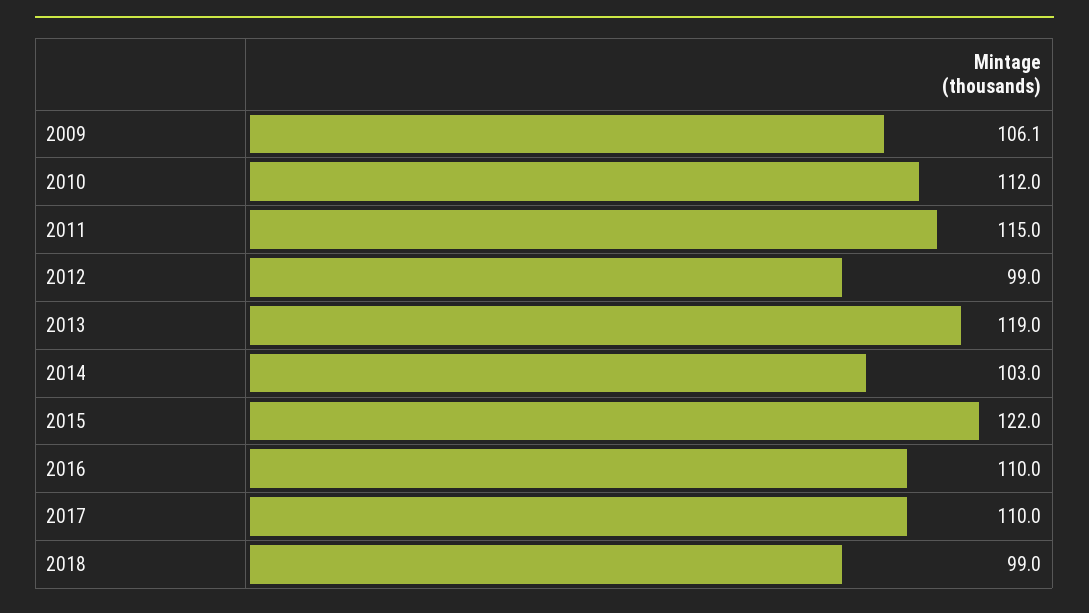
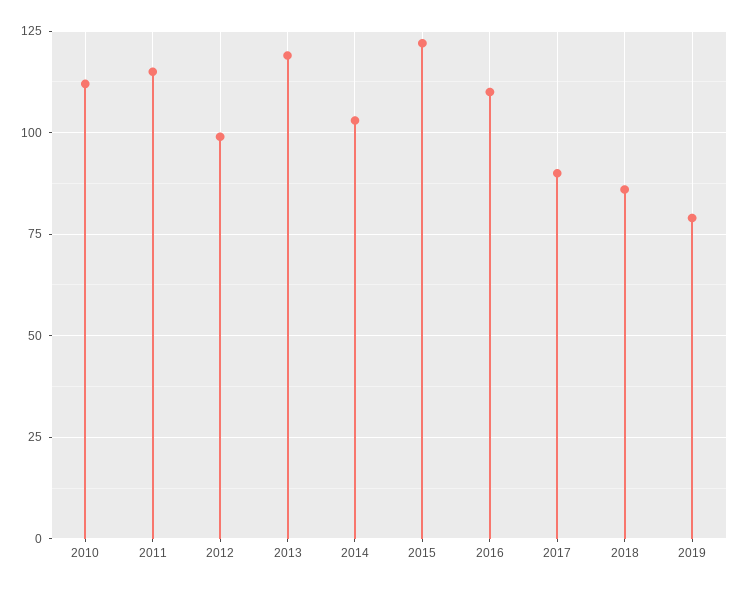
2009: 106.1 -> none
2017: 110 -> 90
2018: 99 -> 85
2019: none -> 80

